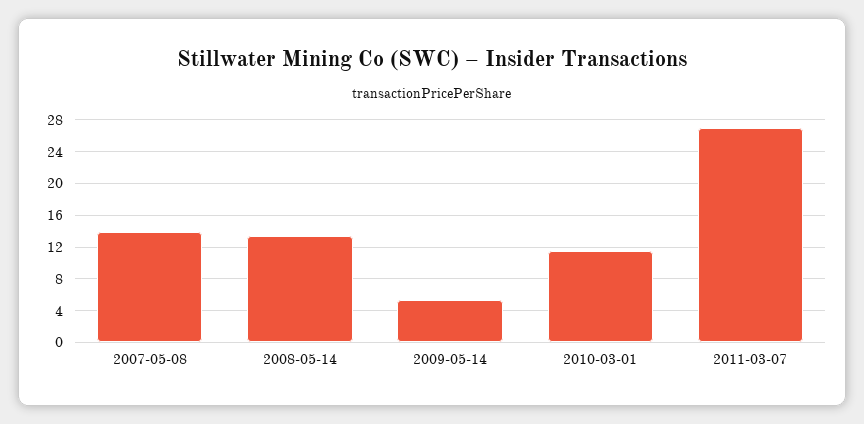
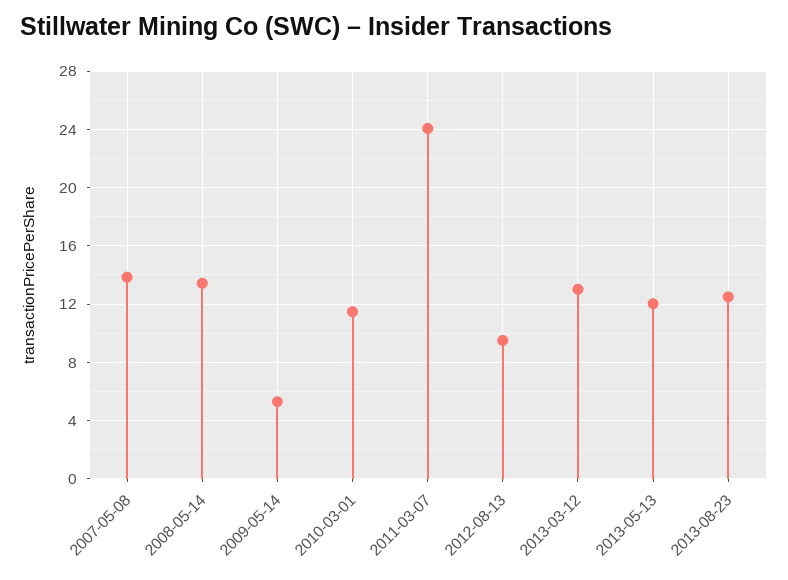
2011-03-07: 27 -> 24
2012-08-13: none -> 9.5
2013-03-12: none -> 13
2013-05-13: none -> 12
2013-08-23: none -> 12.5

